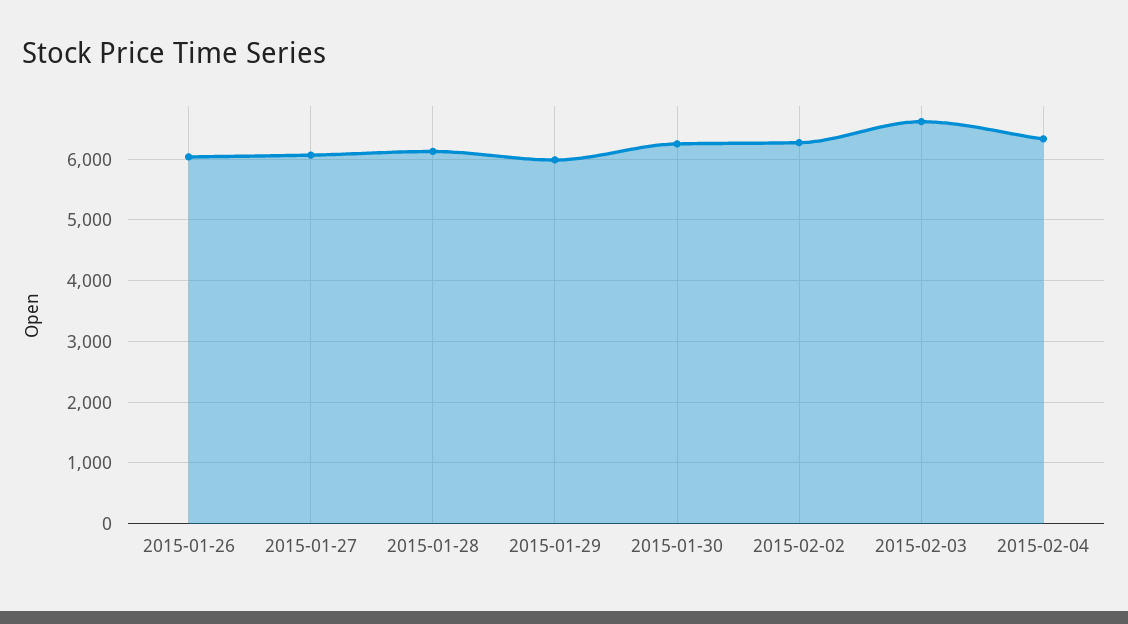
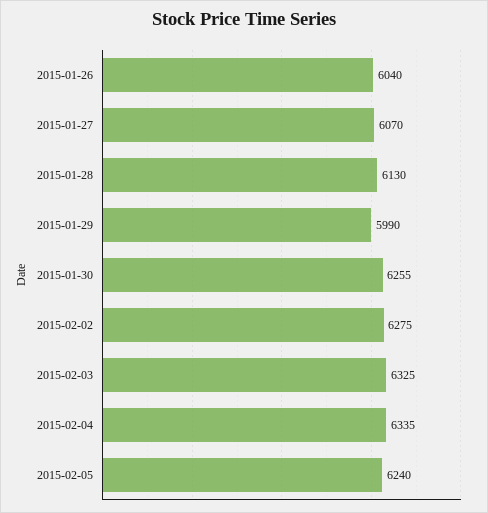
2015-02-03: 6600 -> 6325
2015-02-05: none -> 6240

